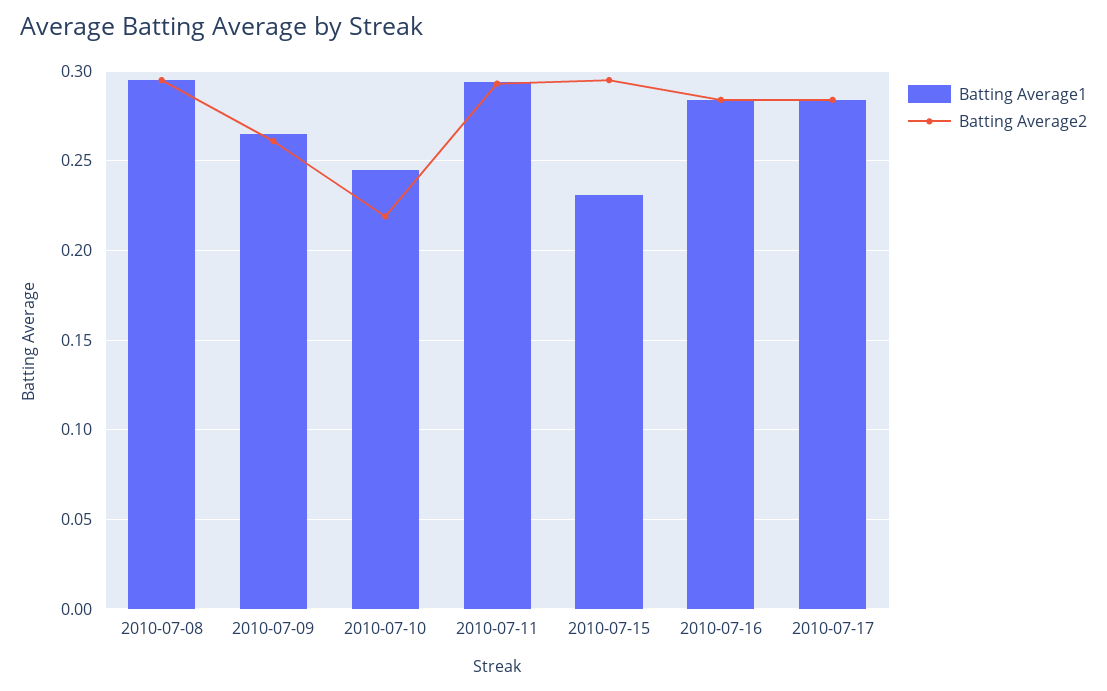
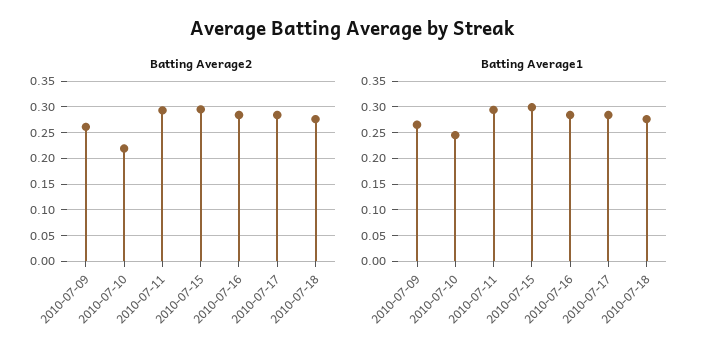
Batting Average1, 2010-07-08: 0.295 -> none
Batting Average2, 2010-07-08: 0.295 -> none
Batting Average1, 2010-07-15: 0.23 -> 0.3
Batting Average2, 2010-07-18: none -> 0.275
Batting Average1, 2010-07-18: none -> 0.275

